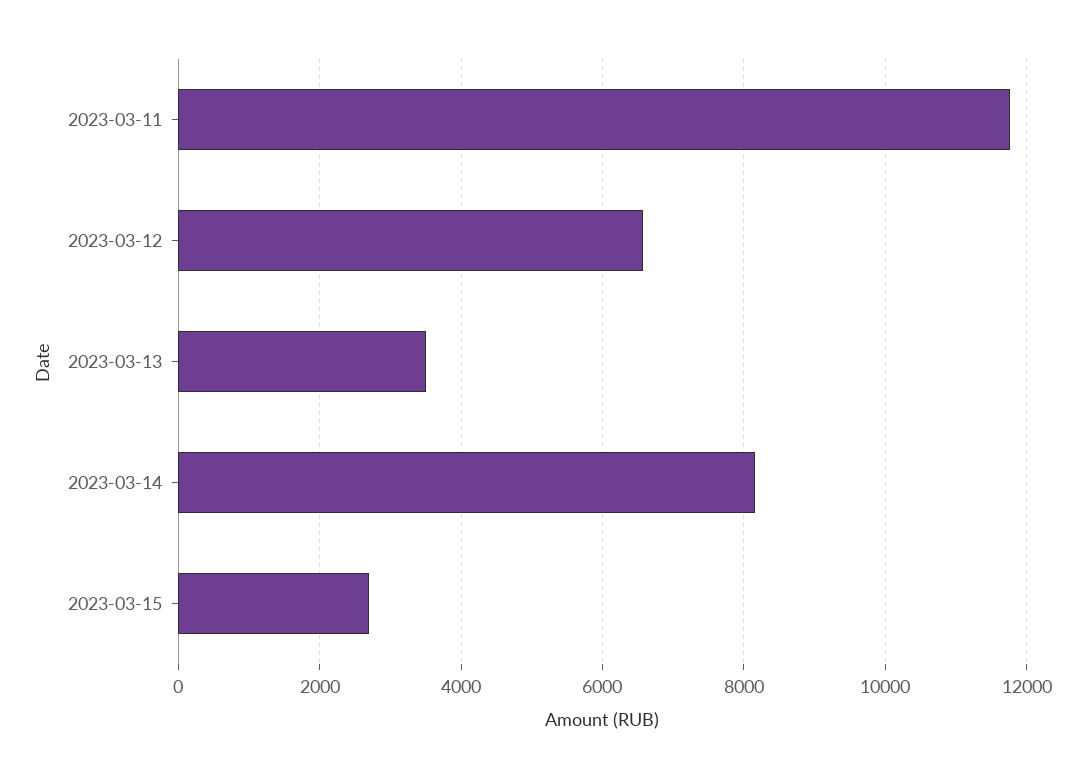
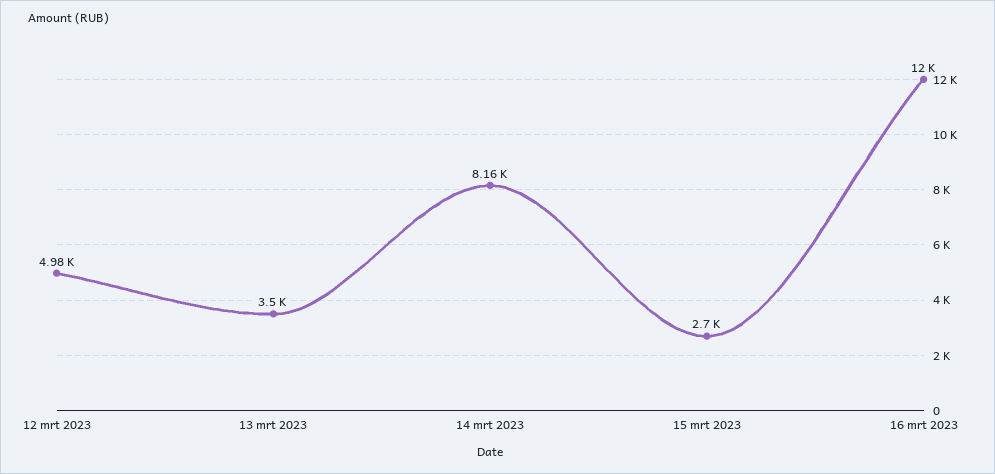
2023-03-11: 11800 -> none
2023-03-12: 6600 -> 4980
16 mrt 2023: none -> 12000

